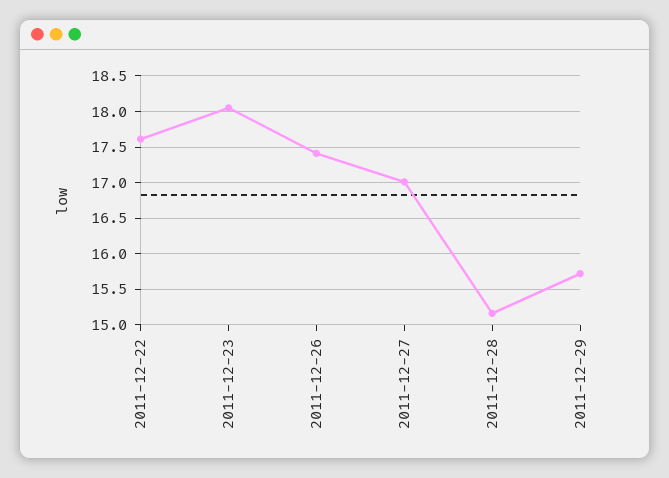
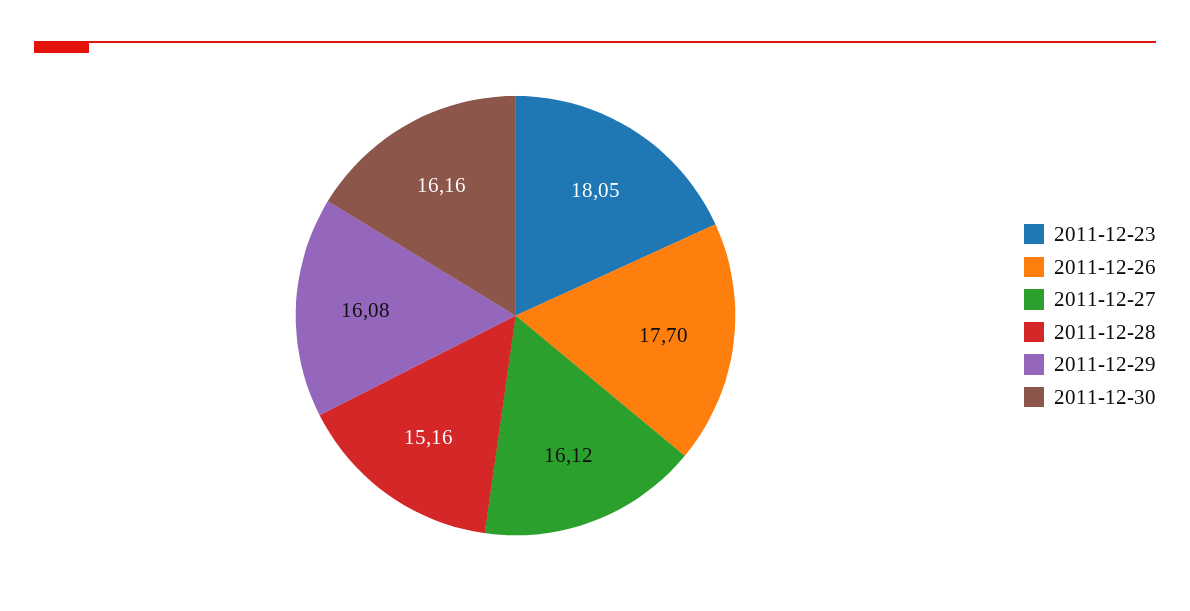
2011-12-22: 17.6 -> none
2011-12-26: 17.4 -> 17.7
2011-12-27: 17 -> 16.12
2011-12-29: 15.7 -> 16.08
2011-12-30: none -> 16.16

